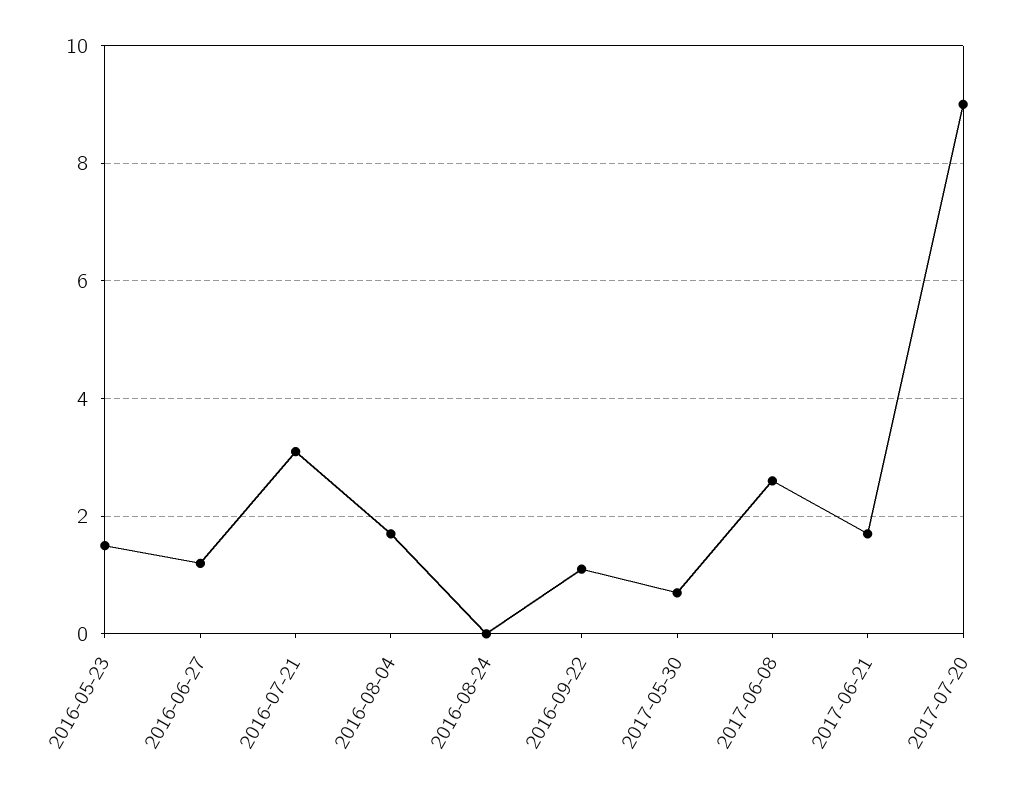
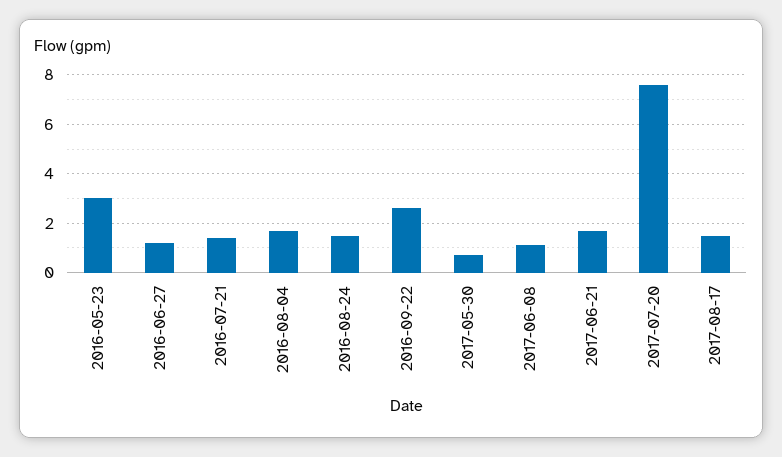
2016-05-23: 1.5 -> 3
2016-07-21: 3 -> 1.5
2016-08-24: 0 -> 1.5
2016-09-22: 1 -> 2.5
2017-06-08: 2.5 -> 1
2017-07-20: 9 -> 7.5
2017-08-17: none -> 1.5

